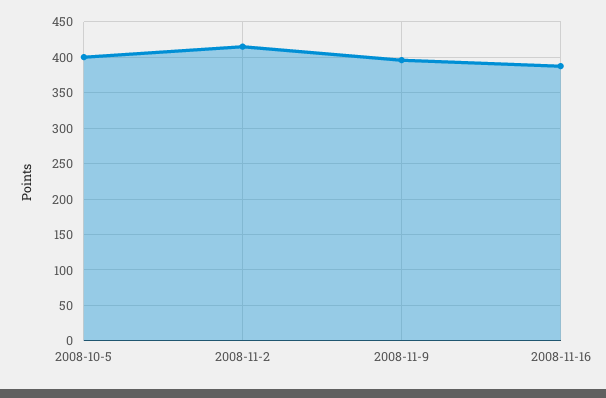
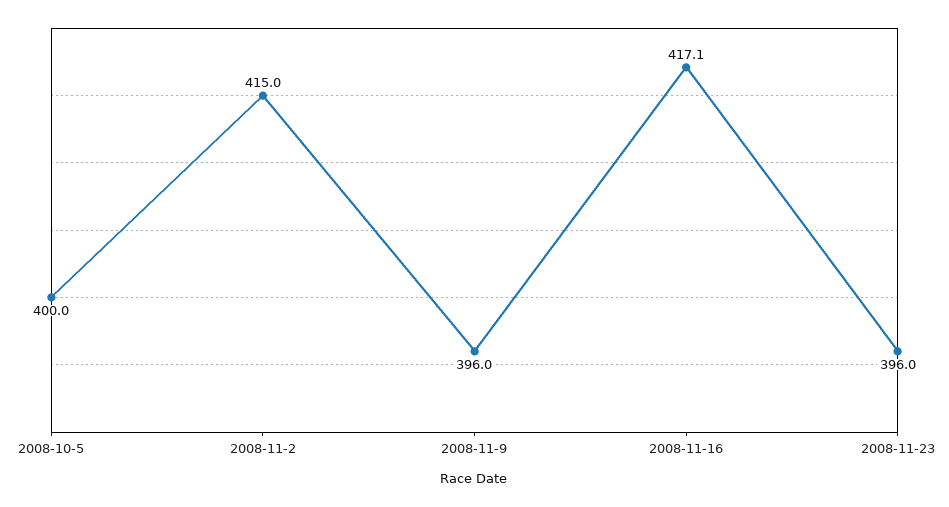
2008-11-16: 390 -> 417.1
2008-11-23: none -> 396

